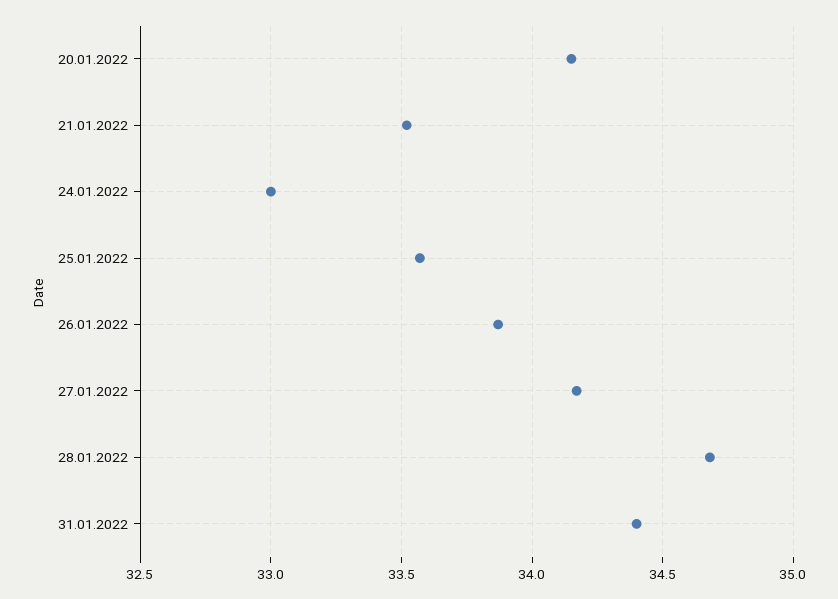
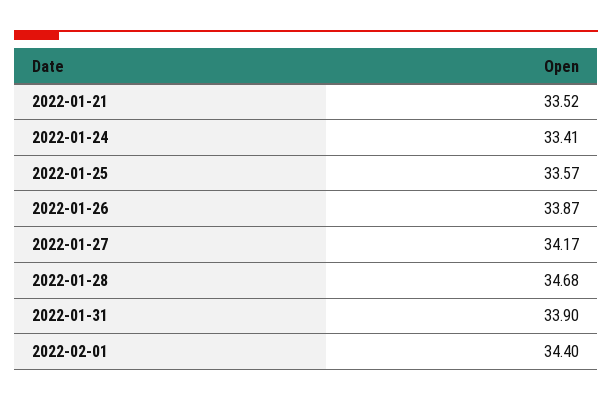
20.01.2022: 34.15 -> none
24.01.2022: 33 -> 33.41
31.01.2022: 34.4 -> 33.9
2022-02-01: none -> 34.4

